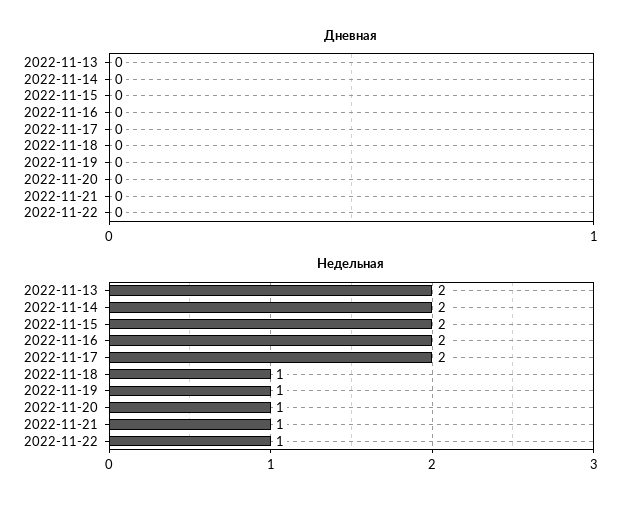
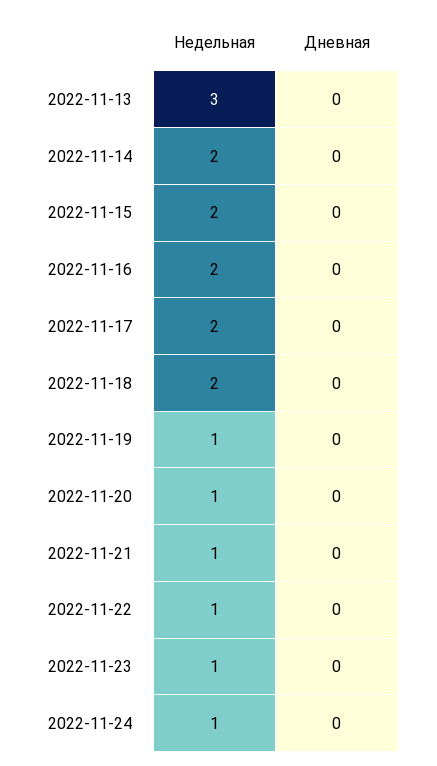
Недельная, 2022-11-13: 2 -> 3
Недельная, 2022-11-18: 1 -> 2
Недельная, 2022-11-23: none -> 1
Дневная, 2022-11-23: none -> 0
Недельная, 2022-11-24: none -> 1
Дневная, 2022-11-24: none -> 0

